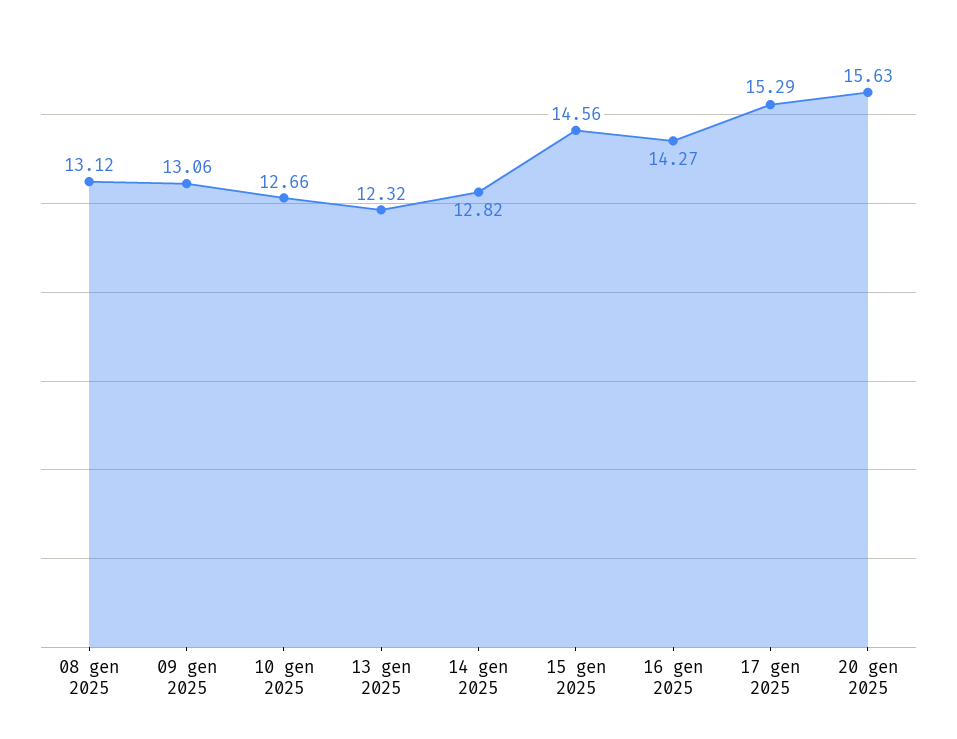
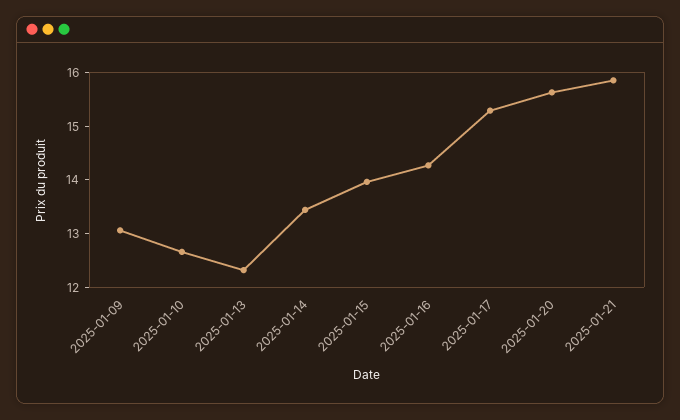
08 gen 2025: 13.12 -> none
14 gen 2025: 12.82 -> 13.4
15 gen 2025: 14.56 -> 14
2025-01-21: none -> 15.8

